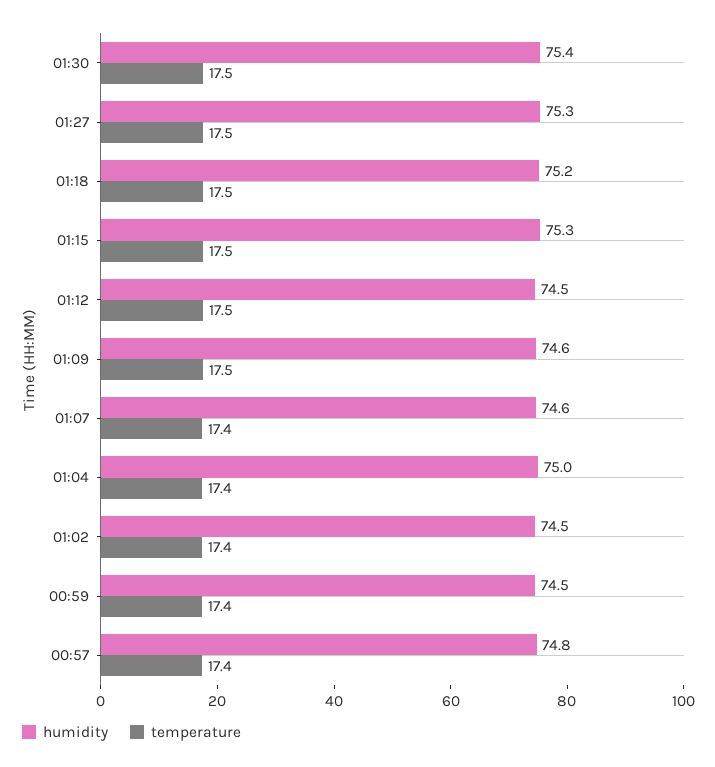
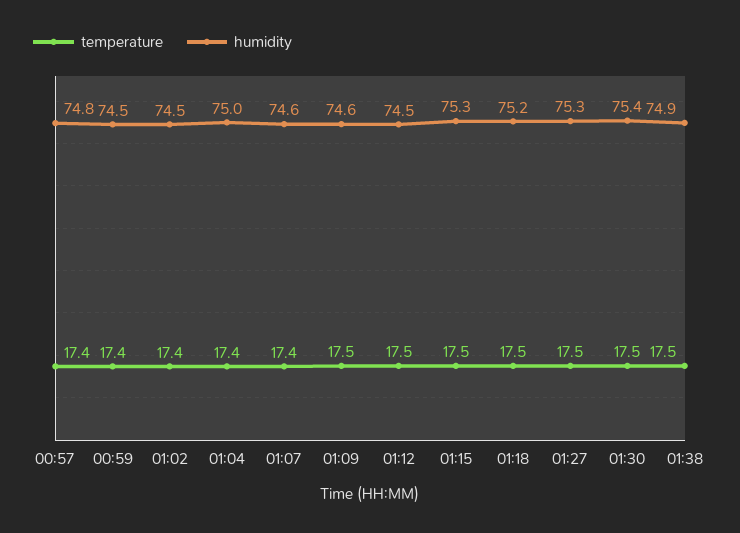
temperature, 01:38: none -> 17.5
humidity, 01:38: none -> 74.9

